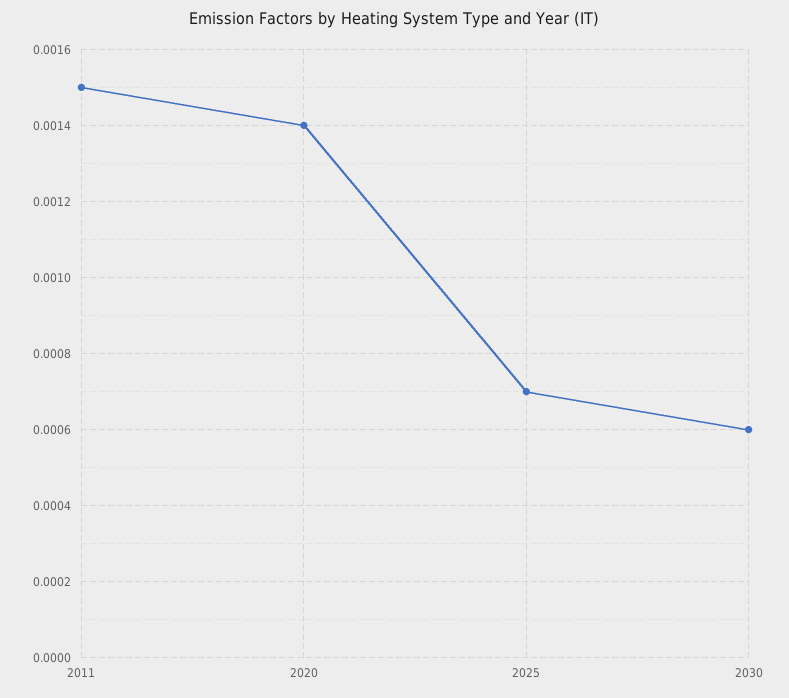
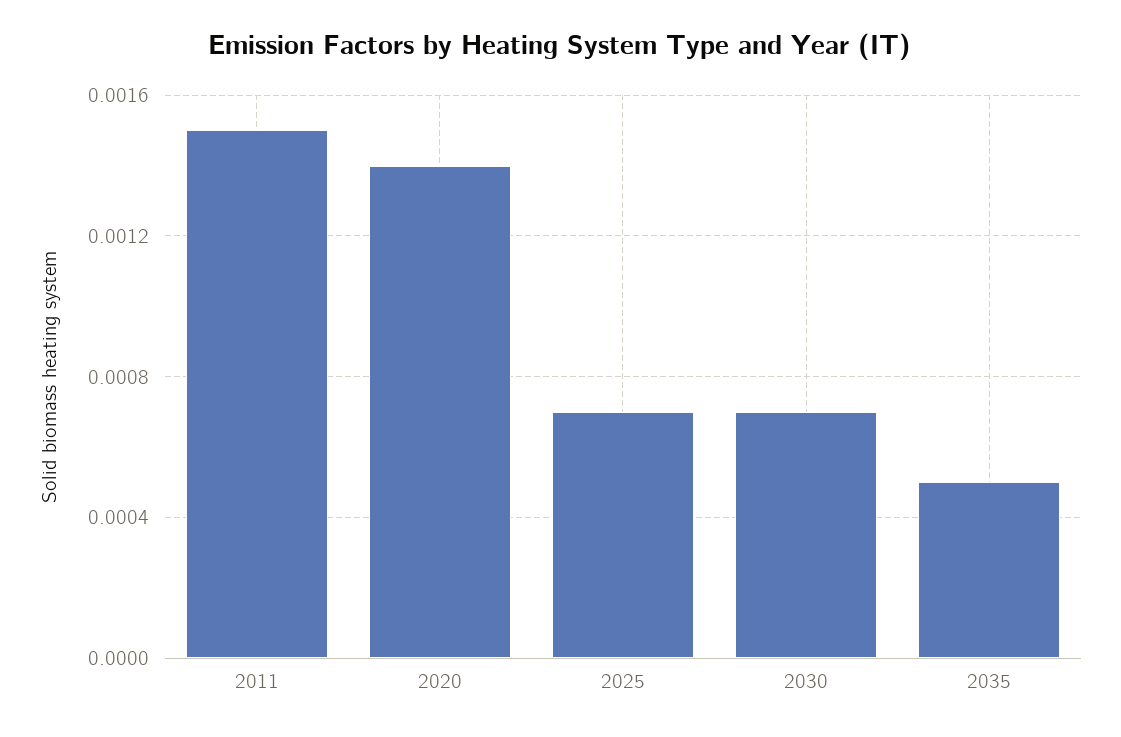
2030: 0.0006 -> 0.0007
2035: none -> 0.0005

